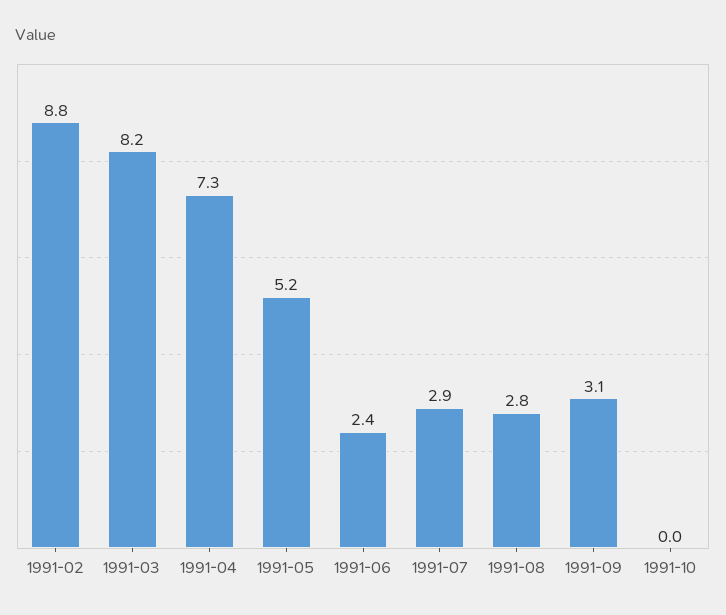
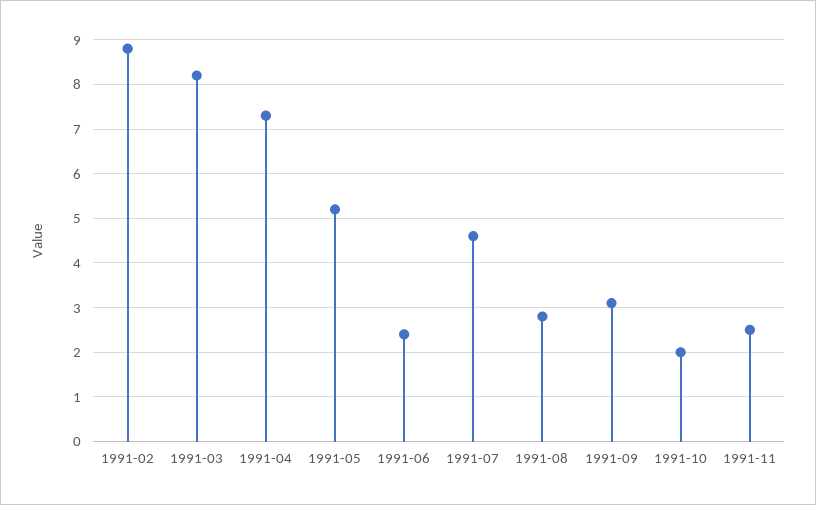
1991-07: 2.9 -> 4.5
1991-10: 0 -> 2
1991-11: none -> 2.5

